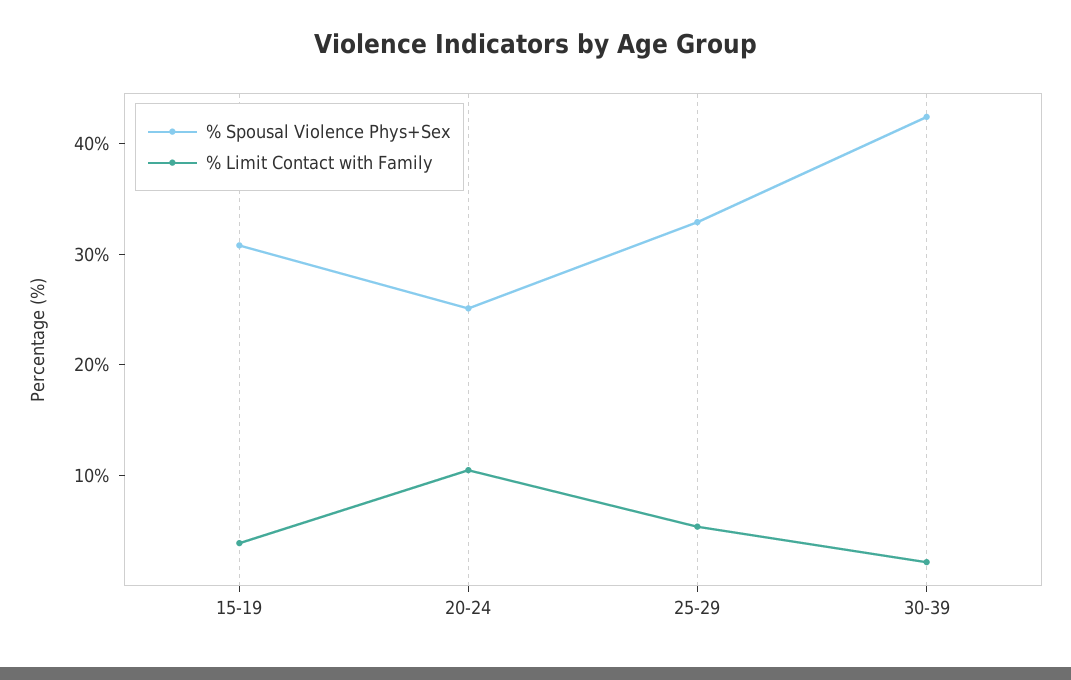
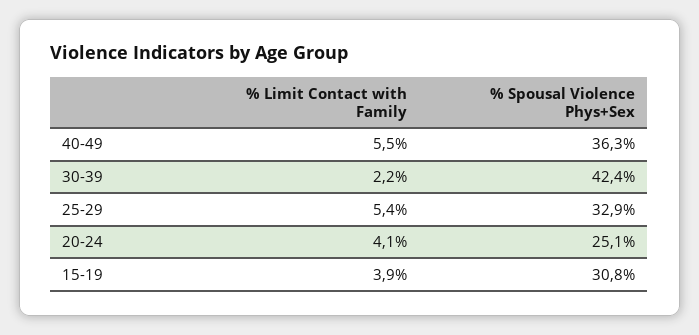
% Limit Contact with Family, 20-24: 10 -> 4.1
% Limit Contact with Family, 40-49: none -> 5.5
% Spousal Violence Phys+Sex, 40-49: none -> 36.3

